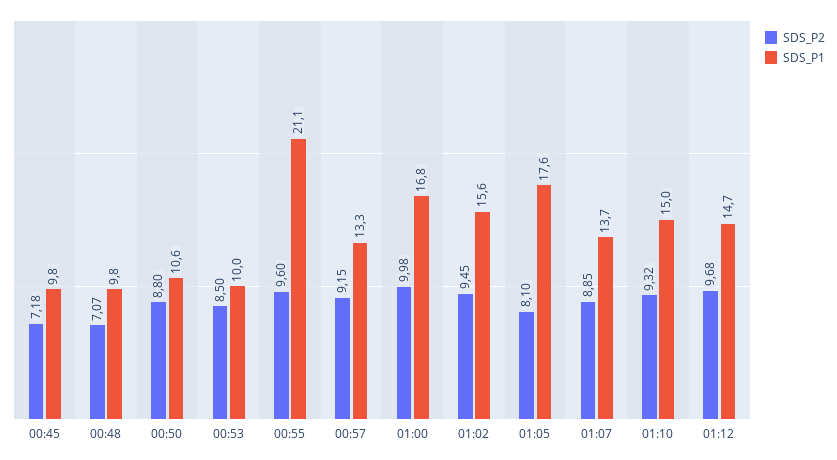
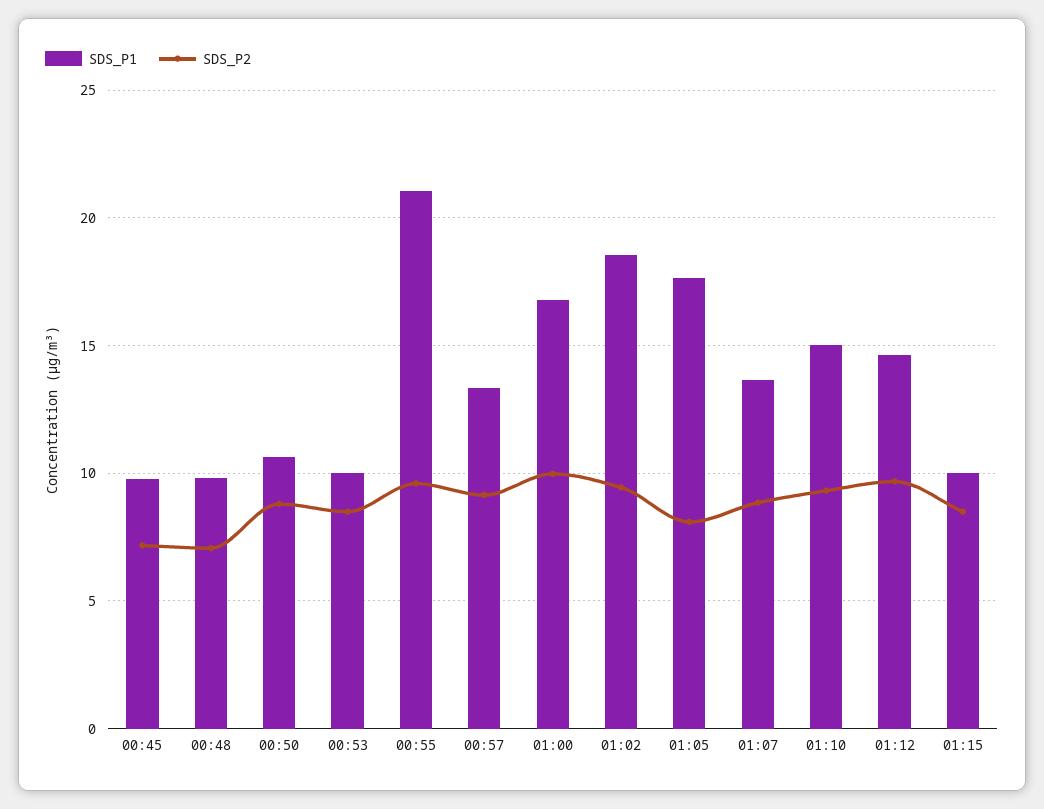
SDS_P1, 01:02: 15.6 -> 18.5
SDS_P1, 01:15: none -> 10
SDS_P2, 01:15: none -> 8.5

